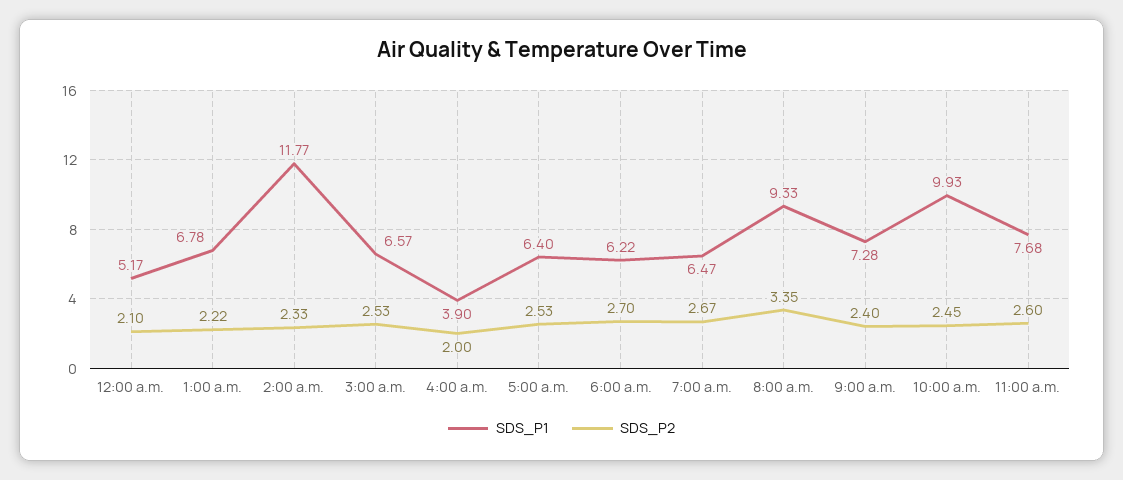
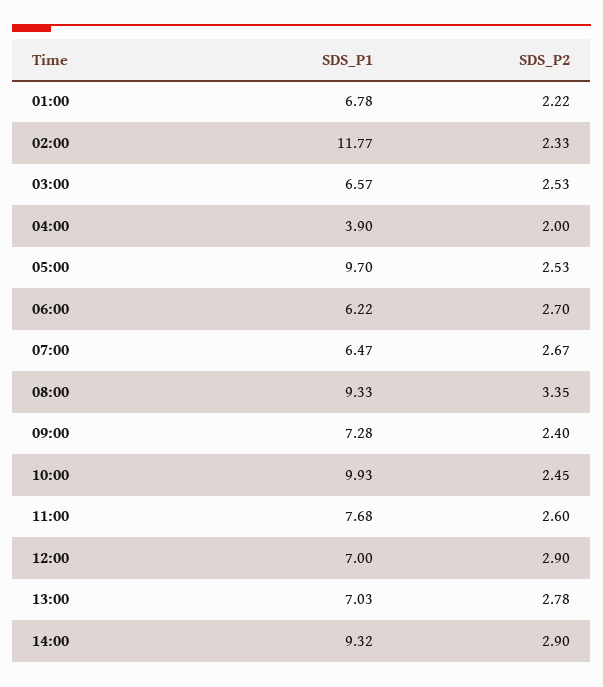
SDS_P1, 12:00 a.m.: 5.17 -> none
SDS_P2, 12:00 a.m.: 2.1 -> none
SDS_P1, 5:00 a.m.: 6.4 -> 9.7
SDS_P1, 12:00: none -> 7
SDS_P2, 12:00: none -> 2.9
SDS_P1, 13:00: none -> 7.03
SDS_P2, 13:00: none -> 2.78
SDS_P1, 14:00: none -> 9.32
SDS_P2, 14:00: none -> 2.9

